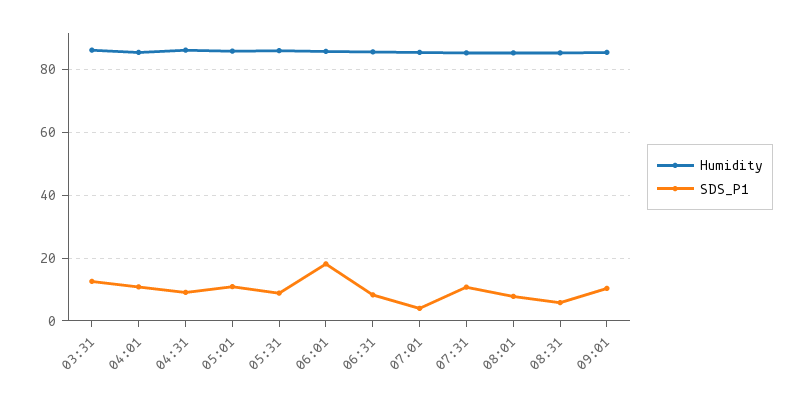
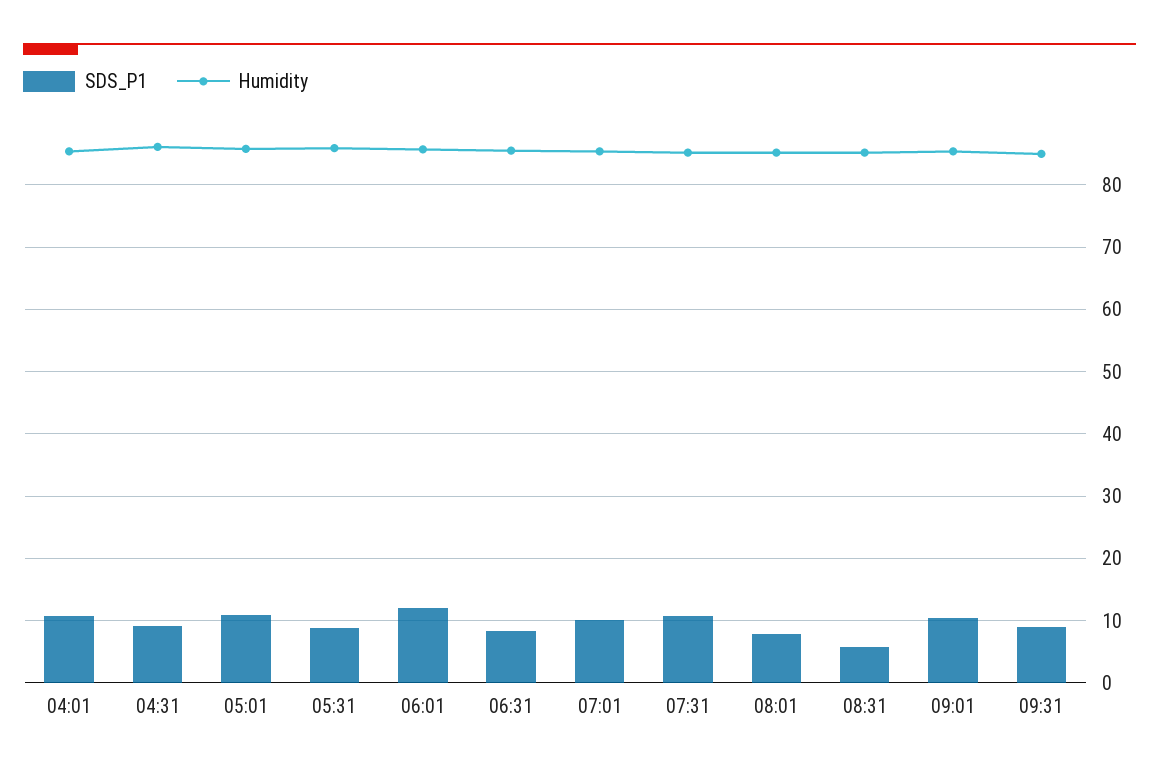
Humidity, 03:31: 86 -> none
SDS_P1, 03:31: 12 -> none
SDS_P1, 06:01: 18 -> 12
SDS_P1, 07:01: 4 -> 10
SDS_P1, 09:31: none -> 9
Humidity, 09:31: none -> 85

